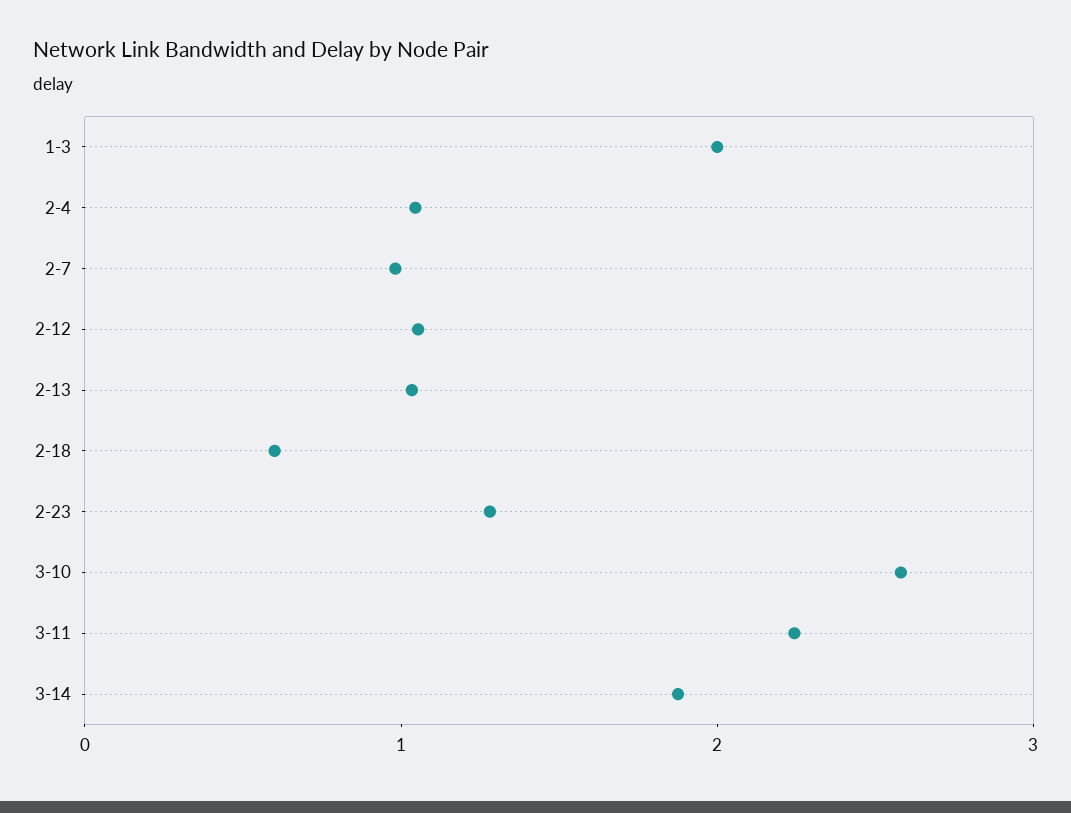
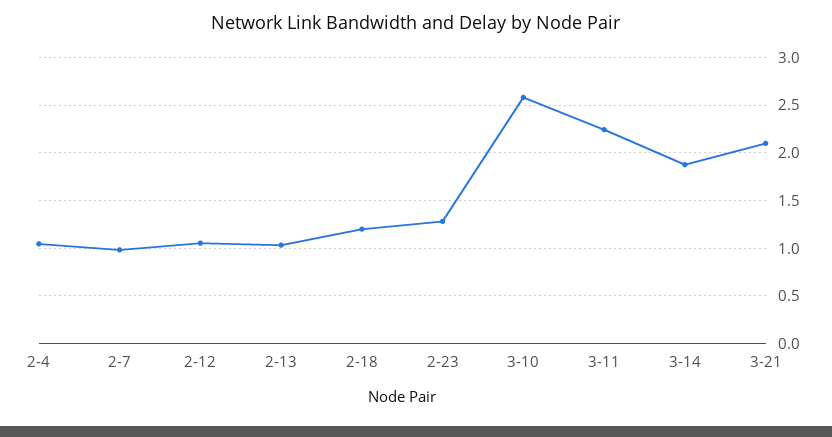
1-3: 2 -> none
2-18: 0.6 -> 1.2
3-21: none -> 2.1

